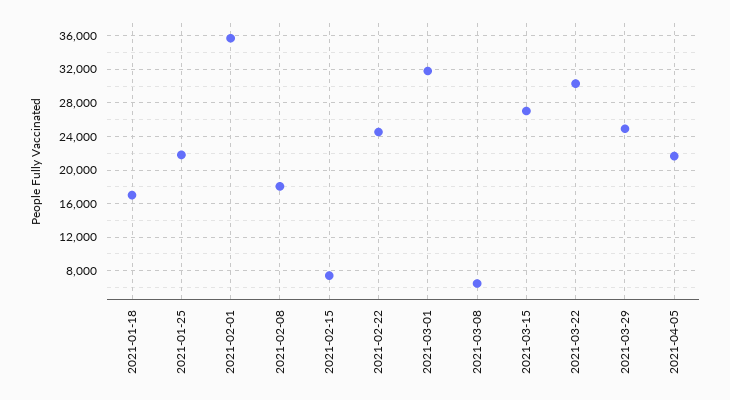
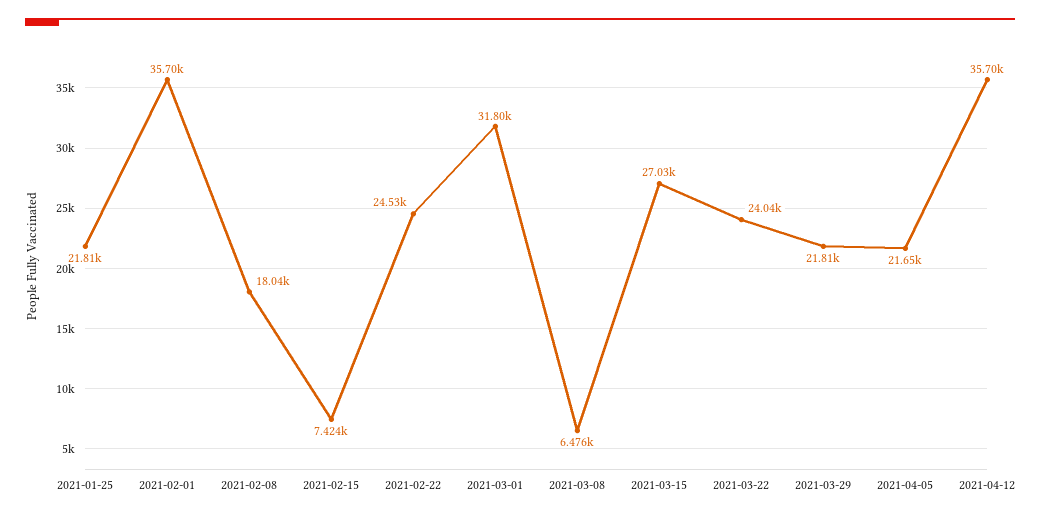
2021-01-18: 17000 -> none
2021-03-22: 30000 -> 24040
2021-03-29: 25000 -> 21810
2021-04-12: none -> 35700

